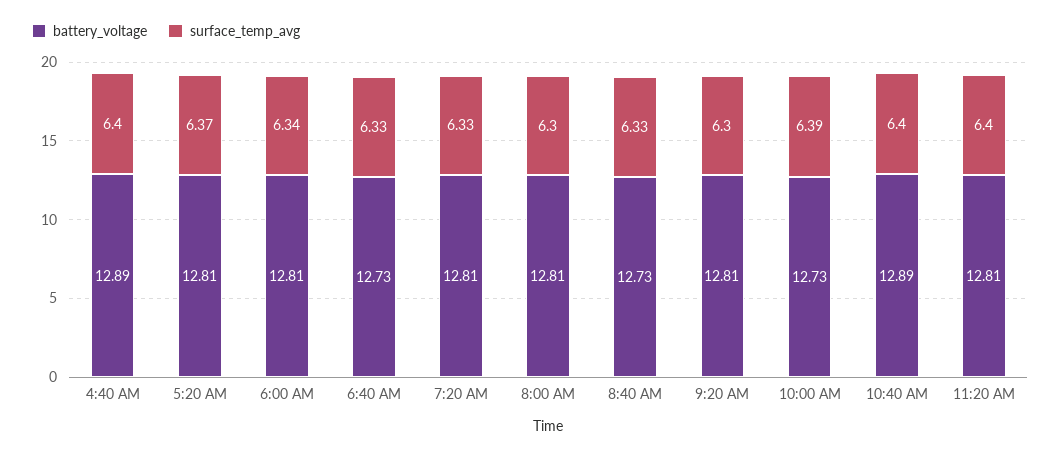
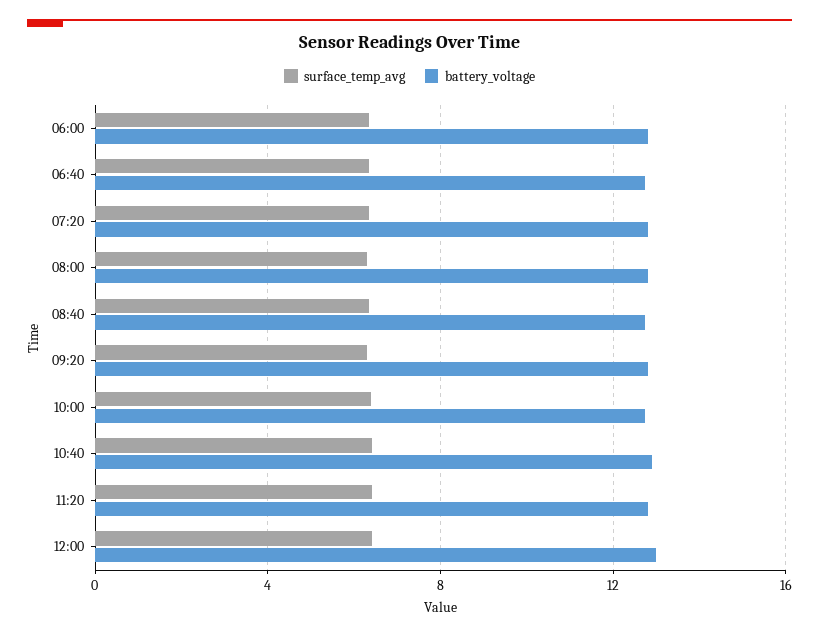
battery_voltage, 4:40 AM: 12.89 -> none
surface_temp_avg, 4:40 AM: 6.4 -> none
battery_voltage, 5:20 AM: 12.81 -> none
surface_temp_avg, 5:20 AM: 6.37 -> none
surface_temp_avg, 12:00: none -> 6.5
battery_voltage, 12:00: none -> 13

